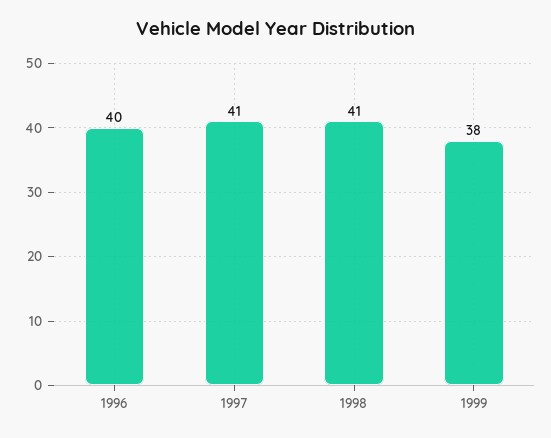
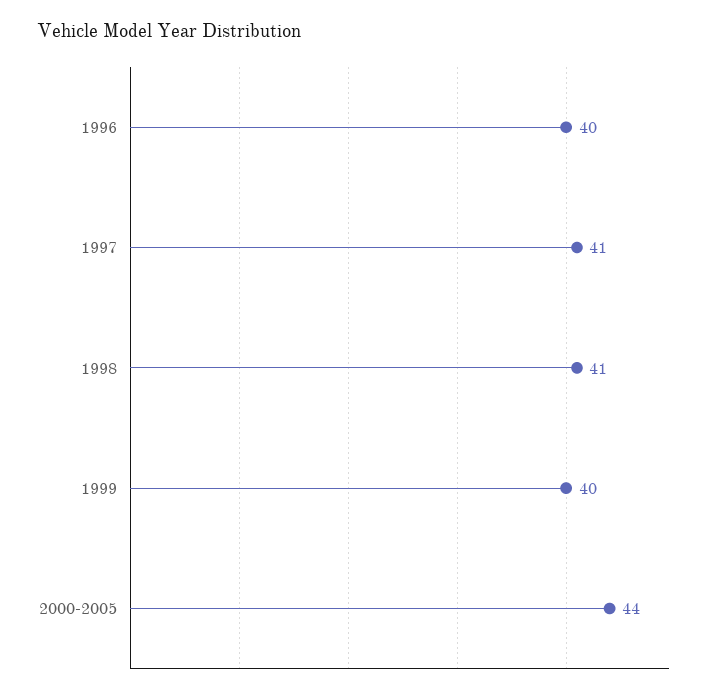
1999: 38 -> 40
2000-2005: none -> 44

